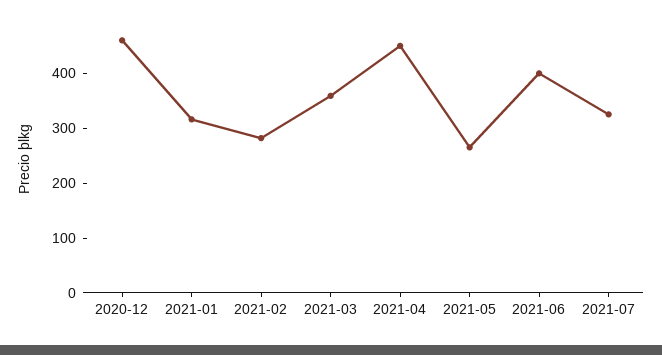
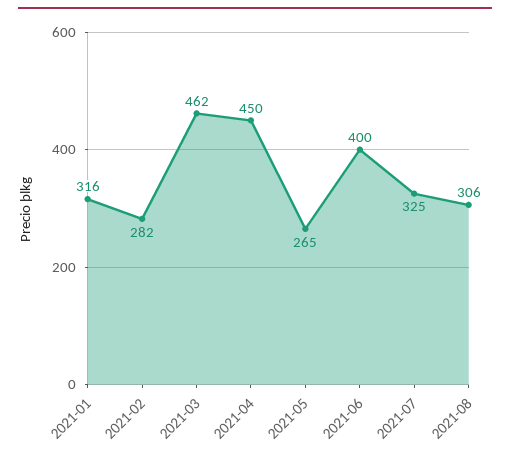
2020-12: 460 -> none
2021-03: 360 -> 462
2021-08: none -> 306

